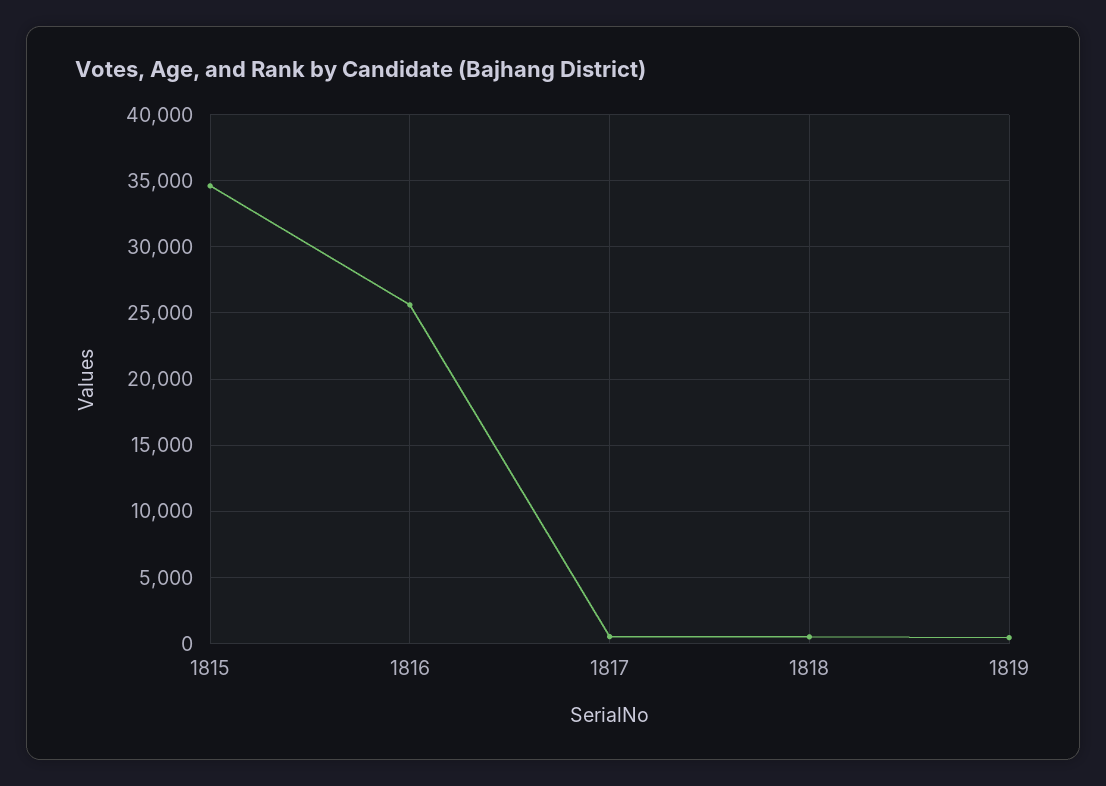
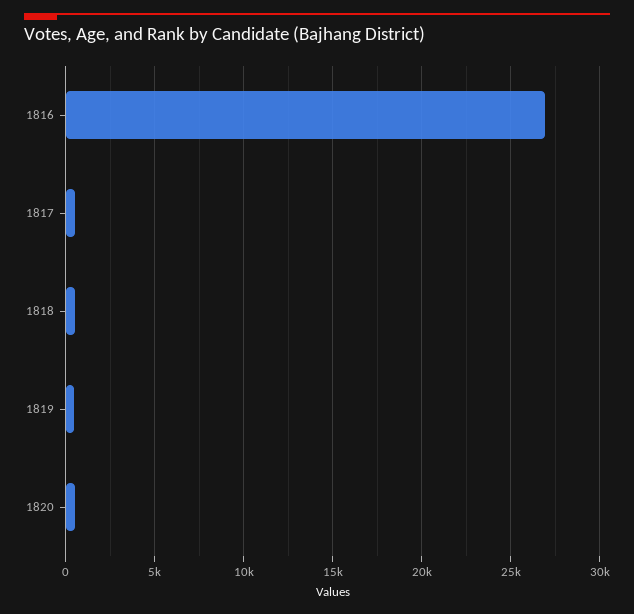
1815: 34500 -> none
1816: 25500 -> 27000
1820: none -> 500

